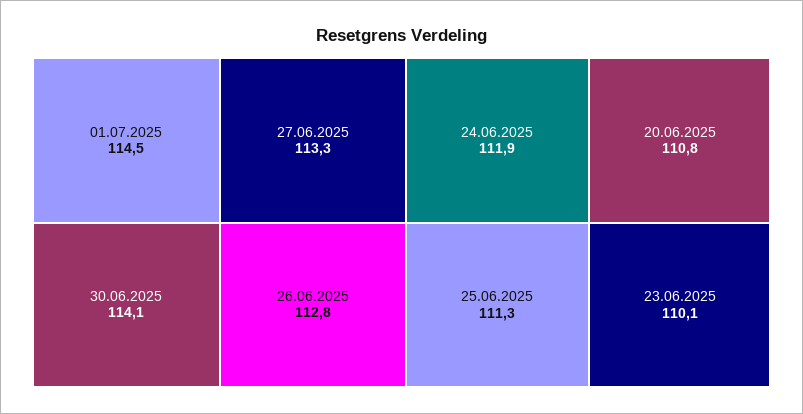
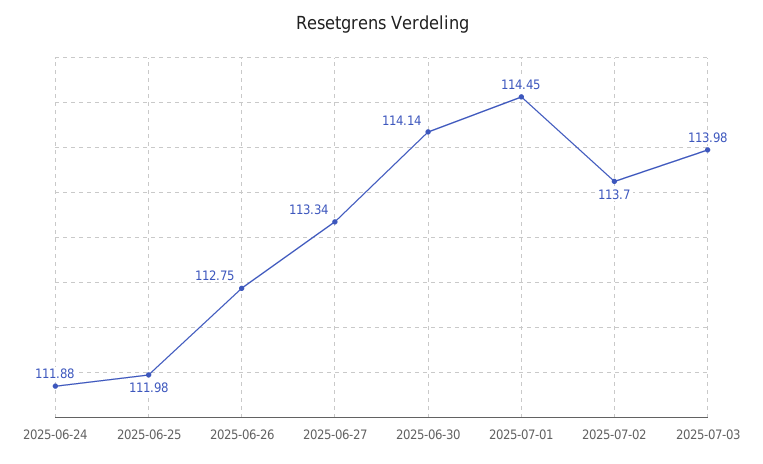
25.06.2025: 111.3 -> 111.98
20.06.2025: 110.8 -> none
23.06.2025: 110.1 -> none
2025-07-02: none -> 113.7
2025-07-03: none -> 113.98

